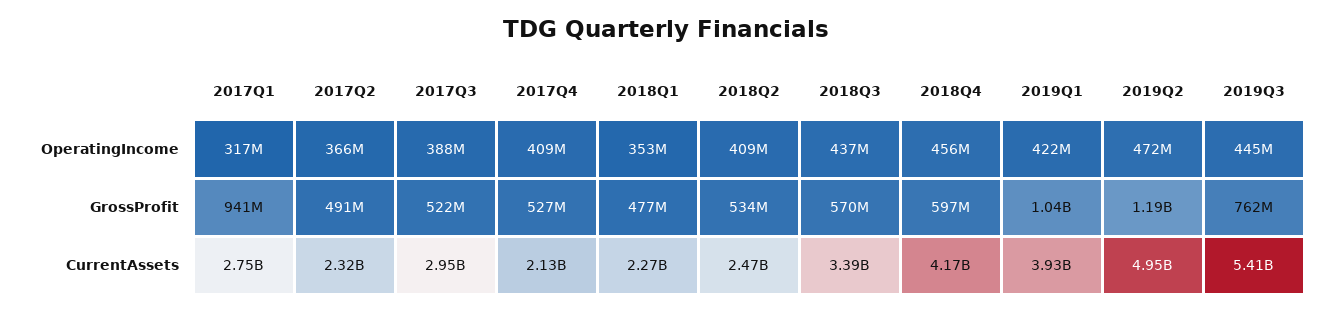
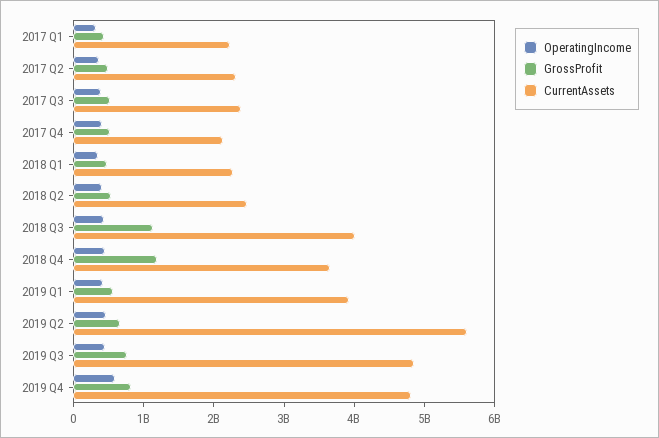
GrossProfit, 2017Q1: 941000000 -> 400000000
GrossProfit, 2018Q3: 570000000 -> 1200000000
GrossProfit, 2018Q4: 597000000 -> 1200000000
GrossProfit, 2019Q1: 1040000000 -> 600000000
GrossProfit, 2019Q2: 1190000000 -> 600000000
CurrentAssets, 2017Q1: 2750000000 -> 2200000000
CurrentAssets, 2017Q3: 2950000000 -> 2400000000
CurrentAssets, 2018Q3: 3390000000 -> 4000000000
CurrentAssets, 2018Q4: 4170000000 -> 3600000000
CurrentAssets, 2019Q2: 4950000000 -> 5600000000
CurrentAssets, 2019Q3: 5410000000 -> 4800000000
OperatingIncome, 2019 Q4: none -> 600000000
GrossProfit, 2019 Q4: none -> 800000000
CurrentAssets, 2019 Q4: none -> 4800000000

